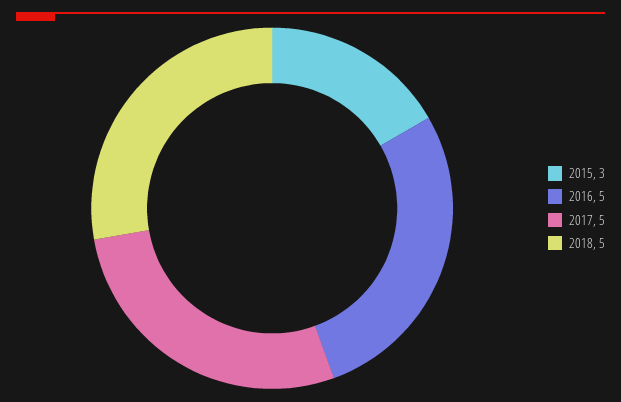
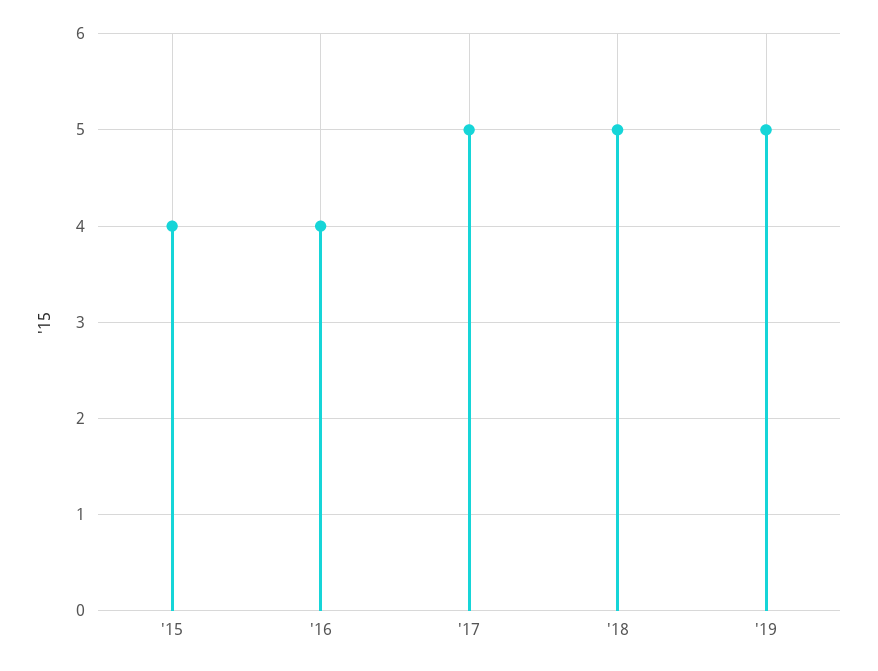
2015: 3 -> 4
2016: 5 -> 4
'19: none -> 5

